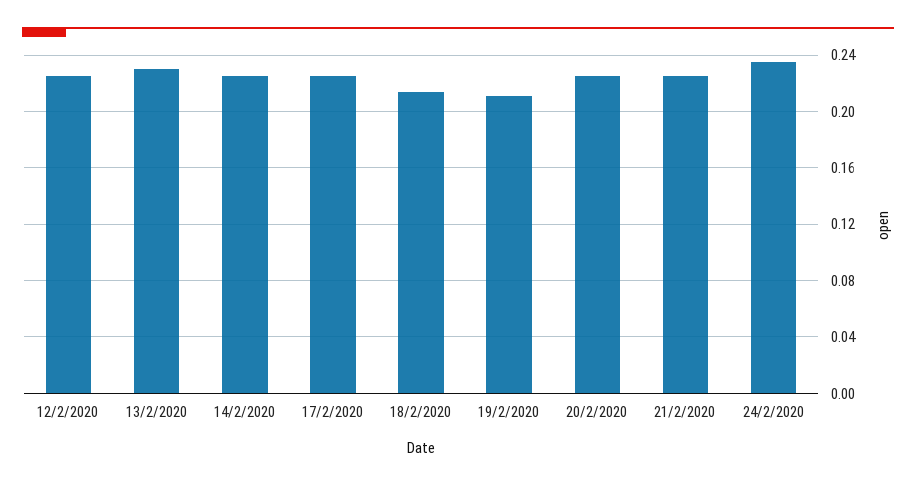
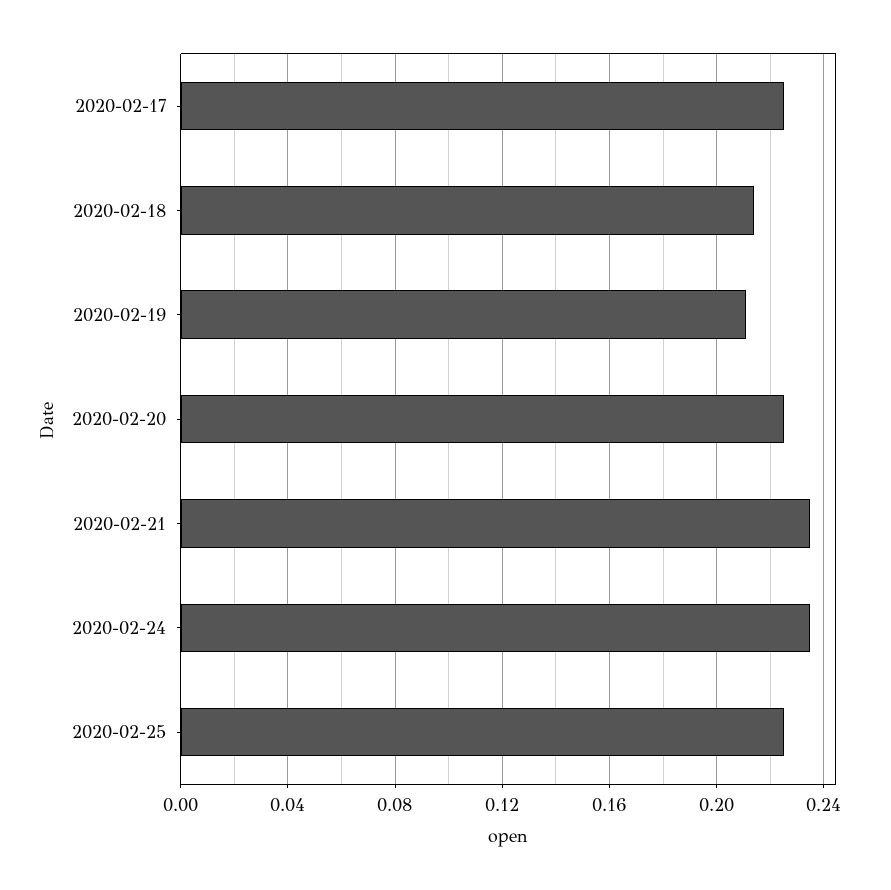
12/2/2020: 0.225 -> none
13/2/2020: 0.23 -> none
14/2/2020: 0.225 -> none
21/2/2020: 0.225 -> 0.235
2020-02-25: none -> 0.225

